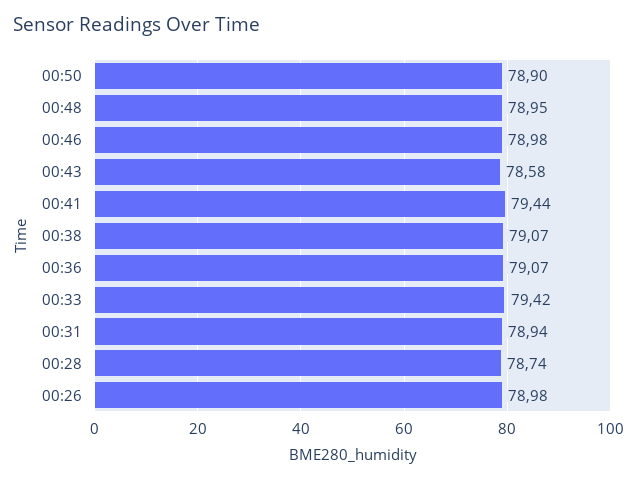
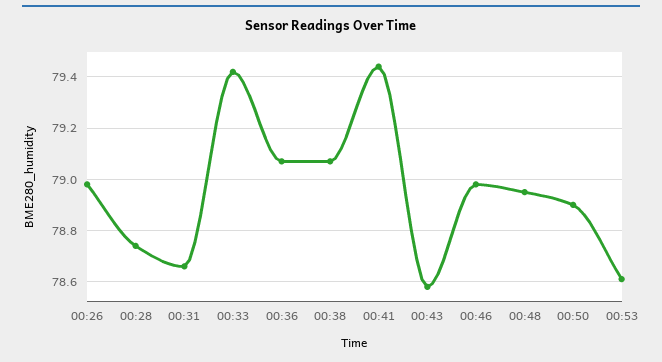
00:31: 78.94 -> 78.65
00:53: none -> 78.6

